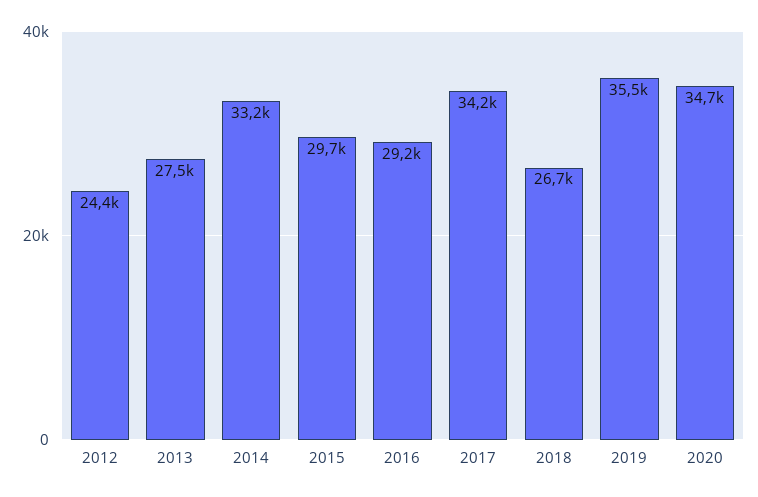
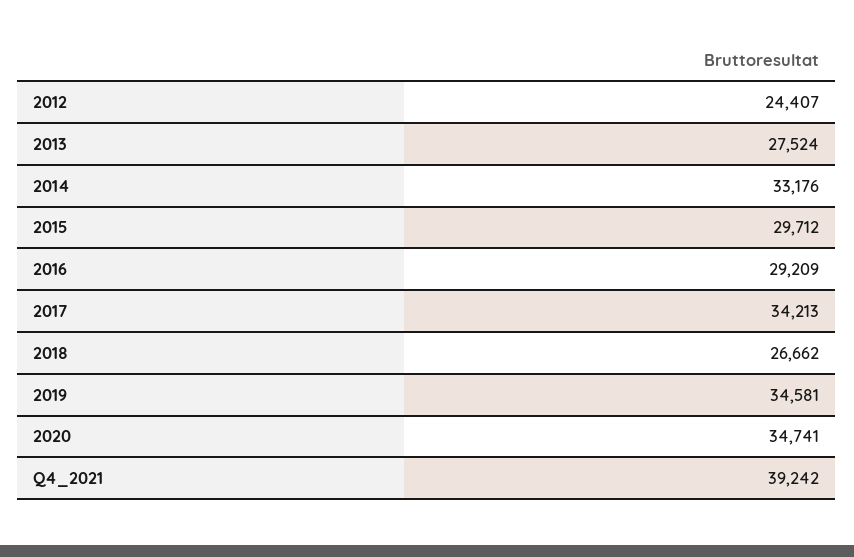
2019: 35500 -> 34581
Q4_2021: none -> 39242

